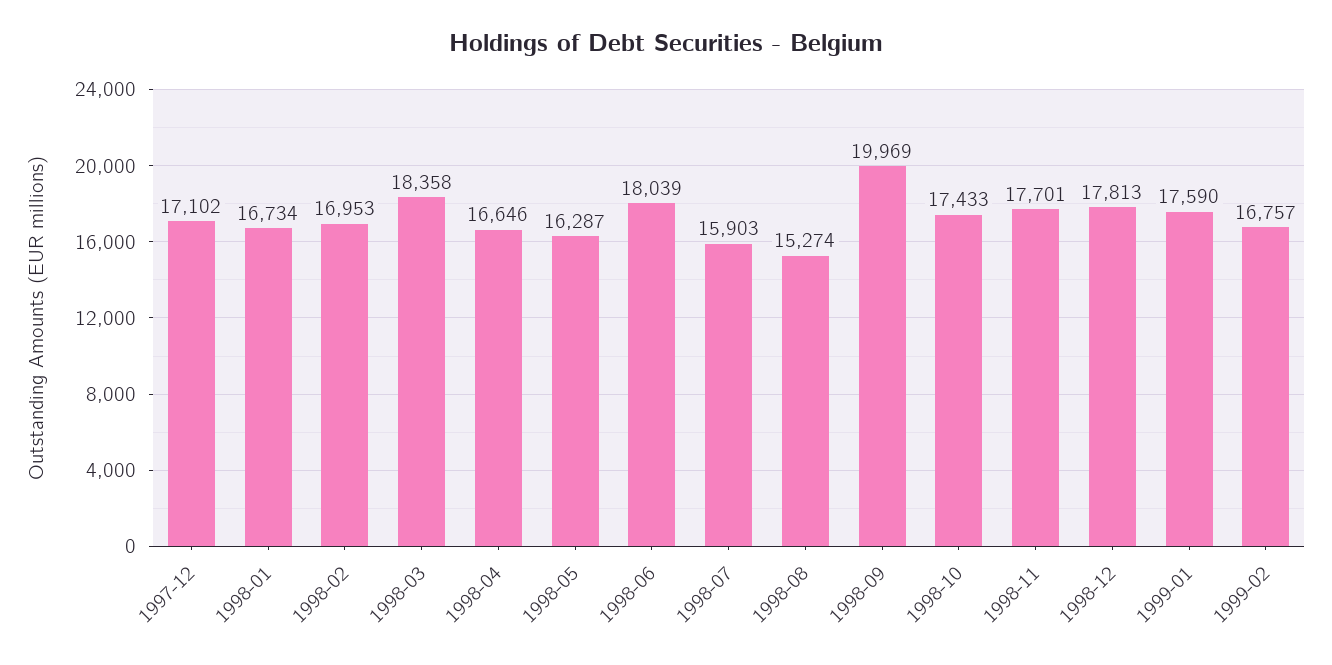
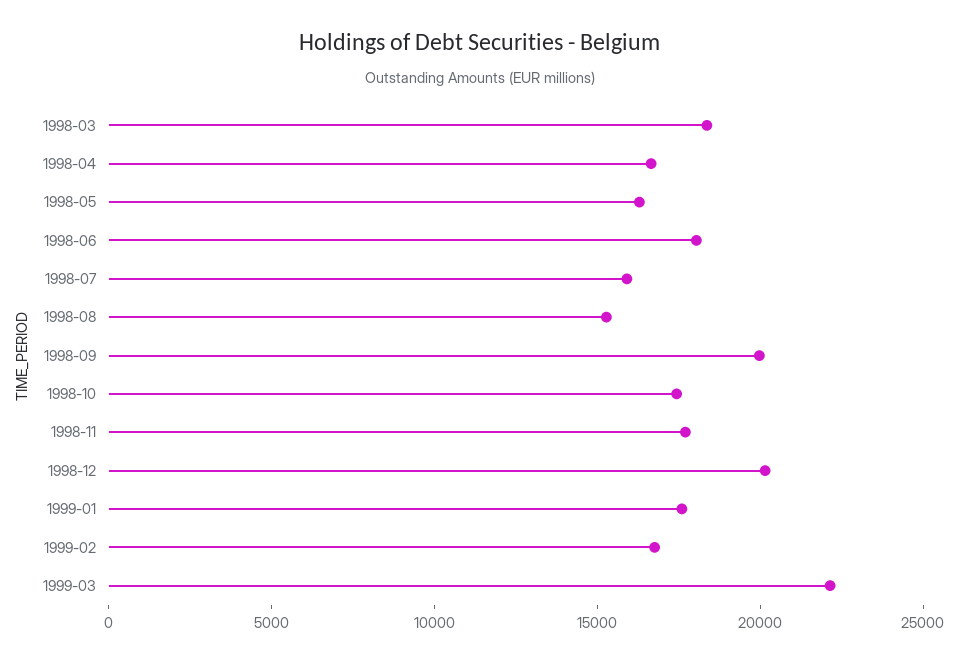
1997-12: 17102 -> none
1998-01: 16734 -> none
1998-02: 16953 -> none
1998-12: 17813 -> 20000
1999-03: none -> 22000

